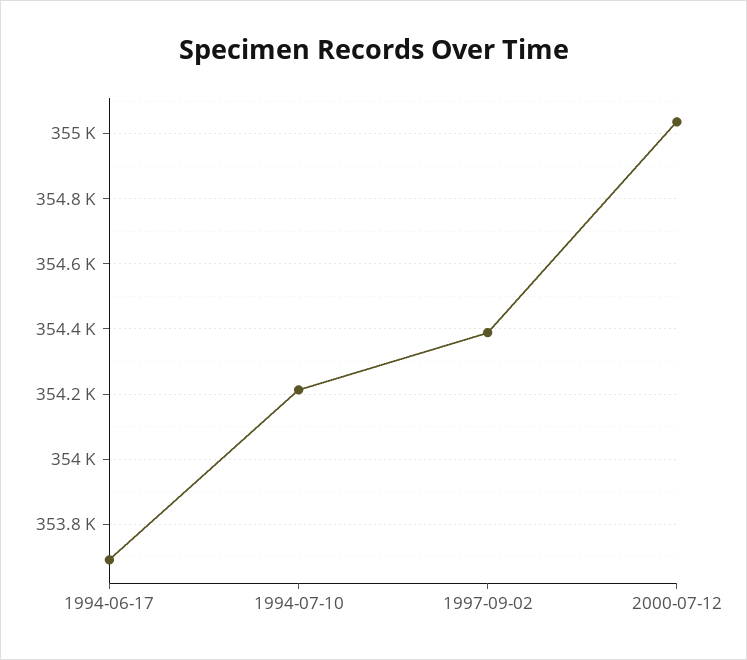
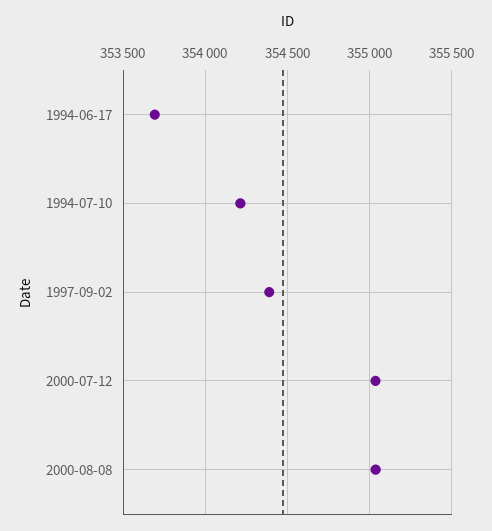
2000-08-08: none -> 355050

